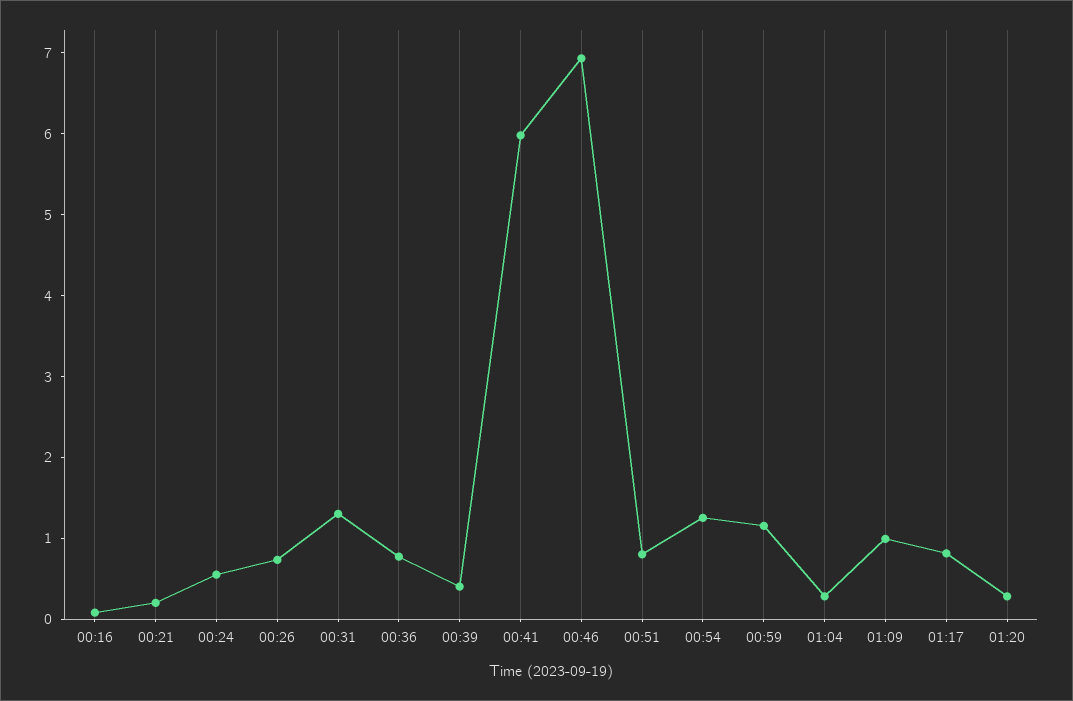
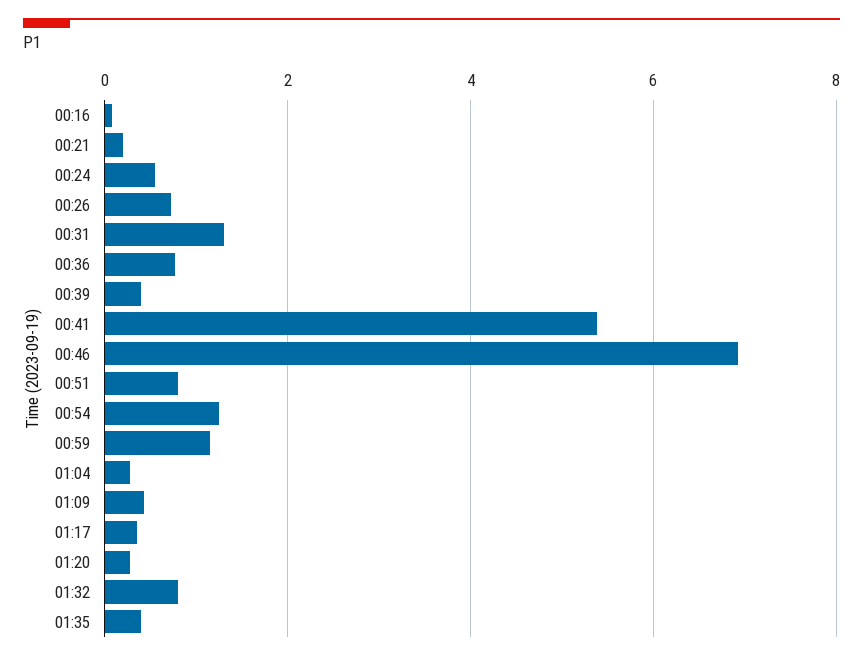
00:41: 6 -> 5.4
01:09: 1 -> 0.4
01:17: 0.8 -> 0.4
01:32: none -> 0.8
01:35: none -> 0.4

